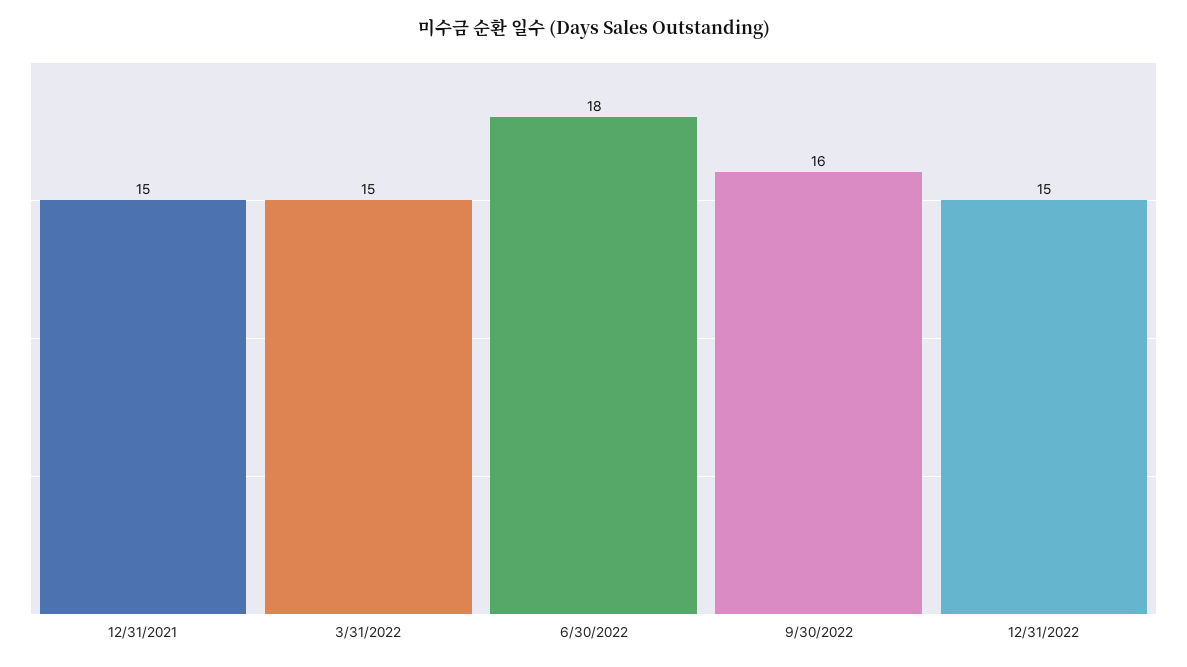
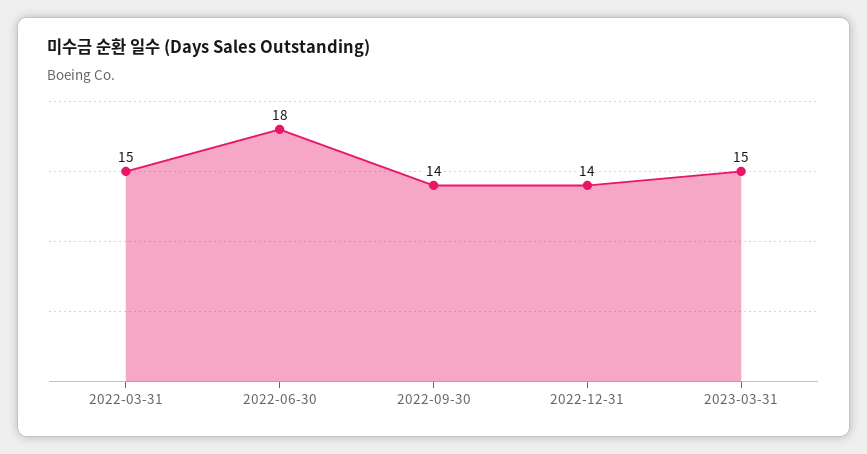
12/31/2021: 15 -> none
9/30/2022: 16 -> 14
12/31/2022: 15 -> 14
2023-03-31: none -> 15

